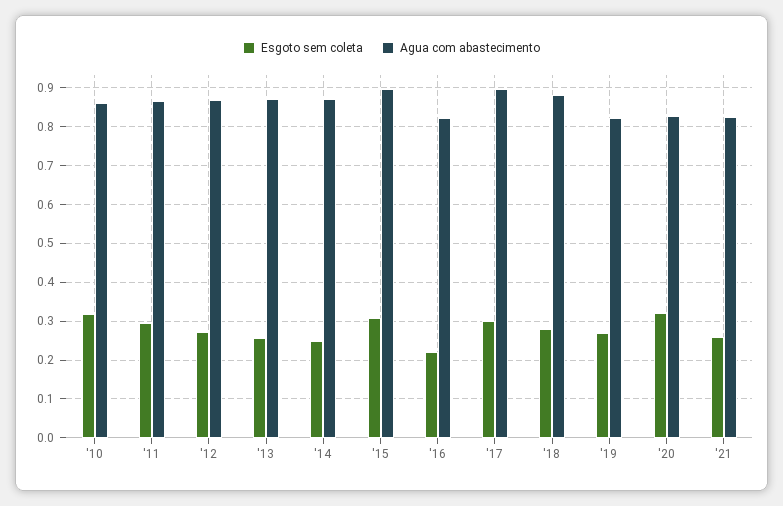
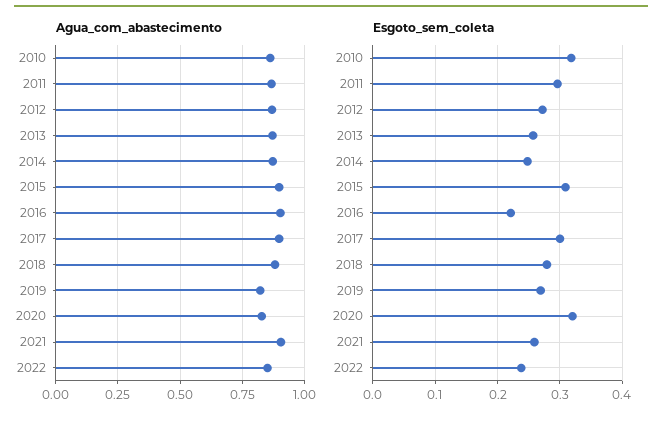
Agua com abastecimento, '16: 0.82 -> 0.9
Agua com abastecimento, '21: 0.82 -> 0.9
Agua com abastecimento, 2022: none -> 0.85
Esgoto sem coleta, 2022: none -> 0.24

